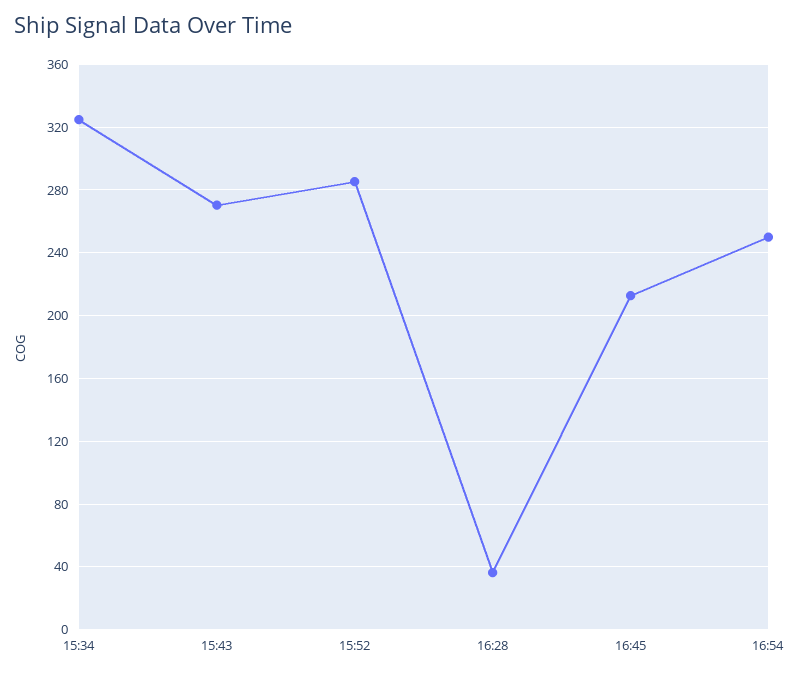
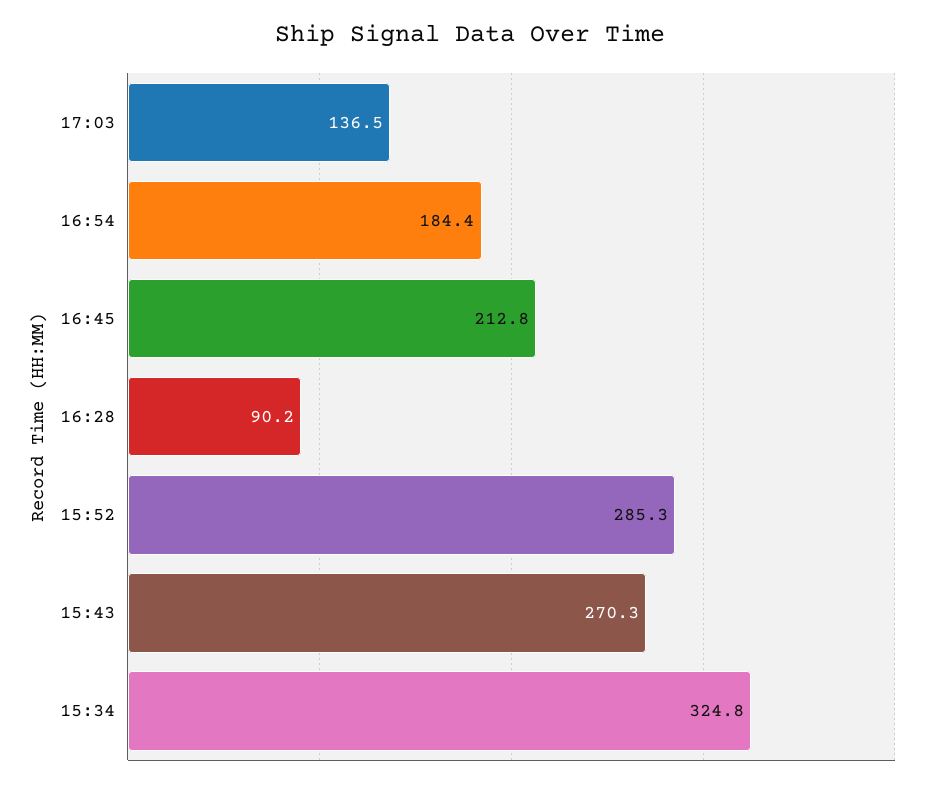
16:28: 35 -> 90.2
16:54: 250 -> 184.4
17:03: none -> 136.5

